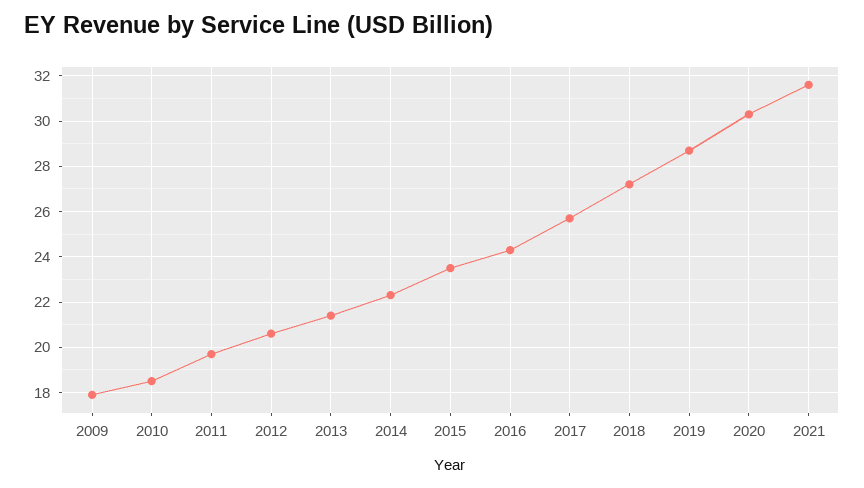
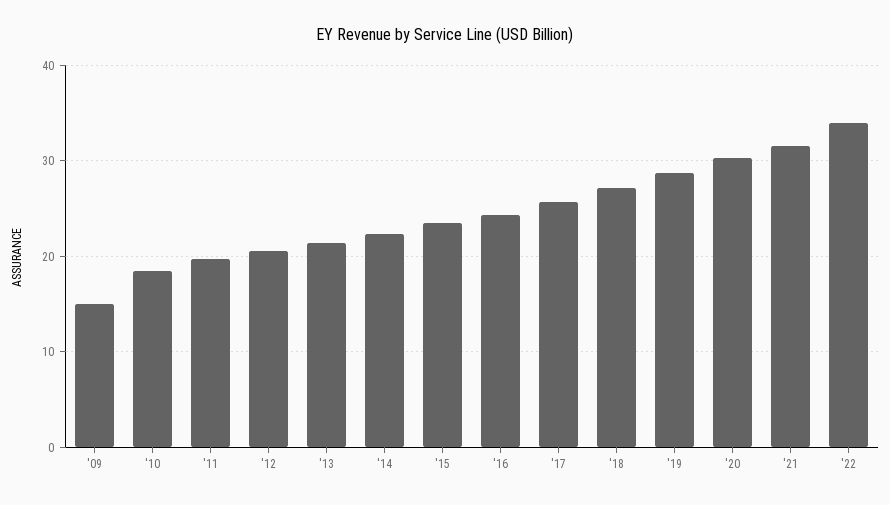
2009: 18 -> 15
'22: none -> 34

